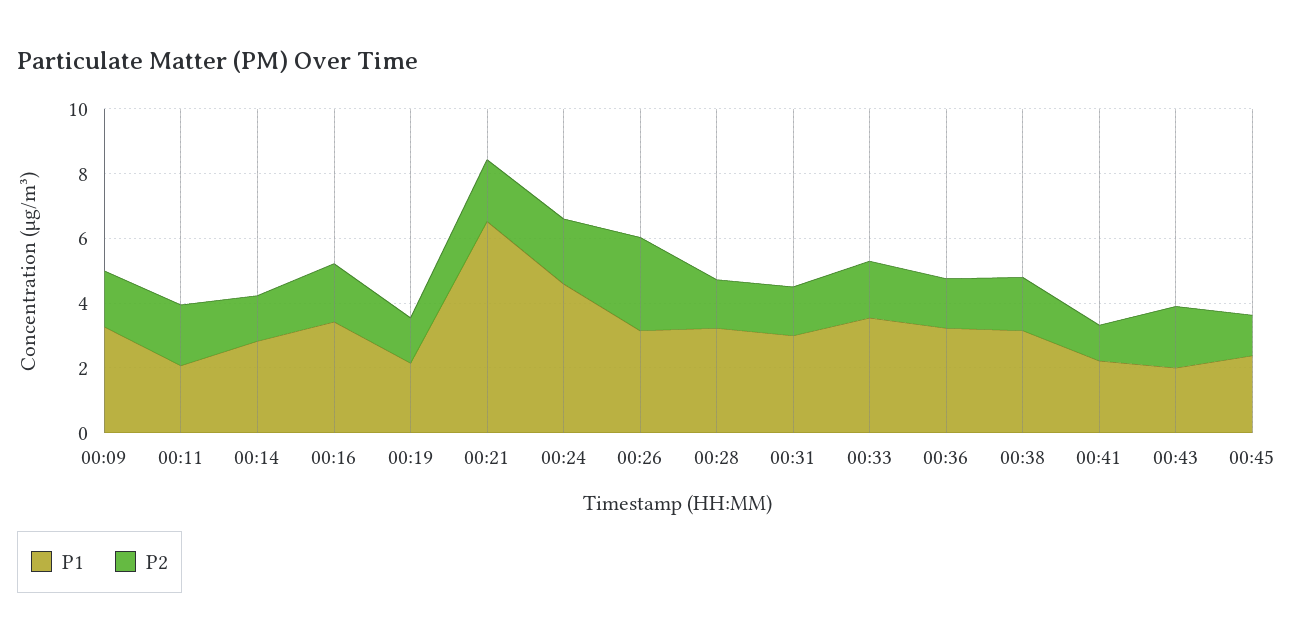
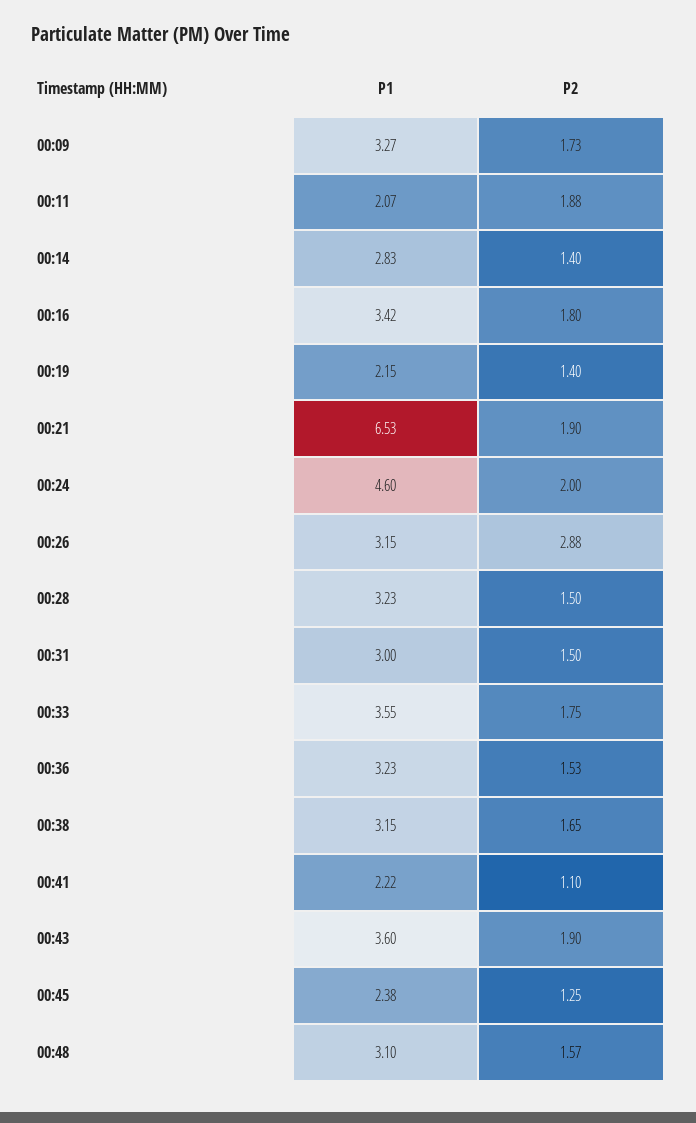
P1, 00:43: 2 -> 3.6
P1, 00:48: none -> 3.1
P2, 00:48: none -> 1.57

